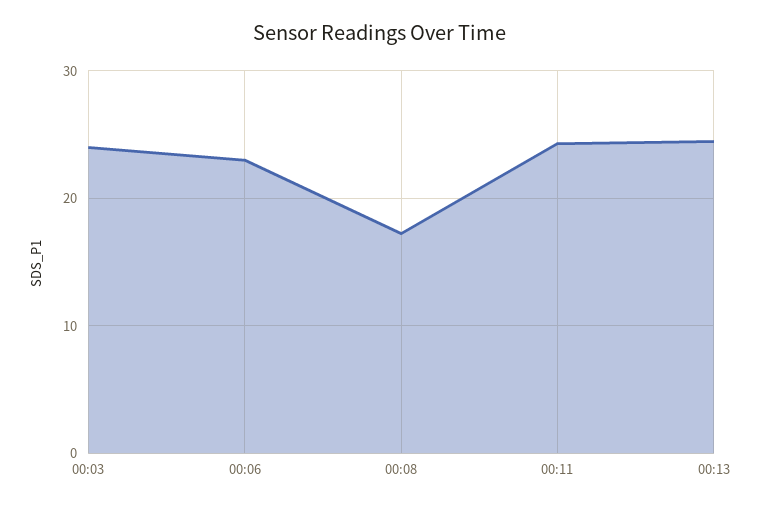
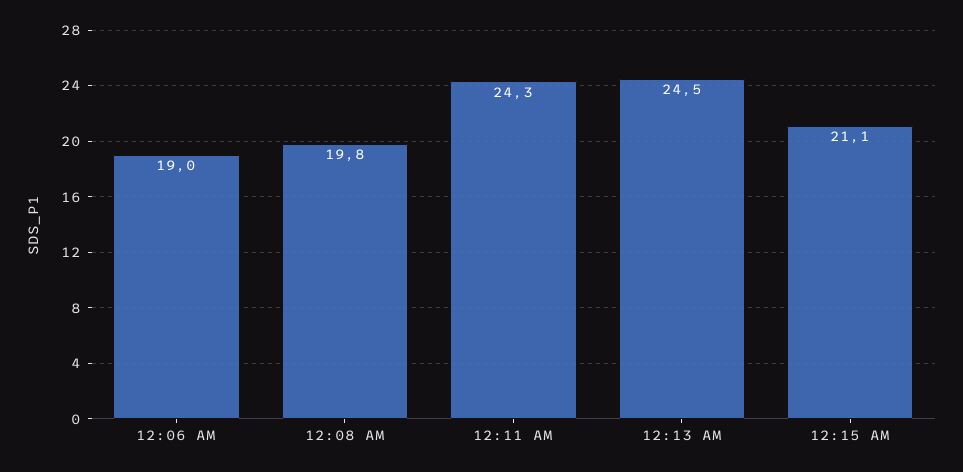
00:03: 24 -> none
00:06: 23 -> 19
00:08: 17 -> 19.8
12:15 AM: none -> 21.1

